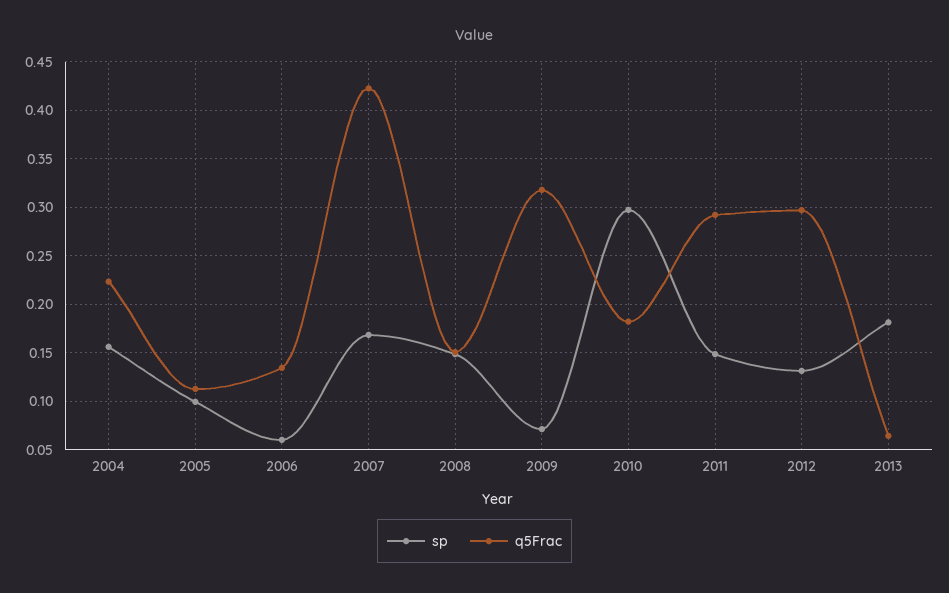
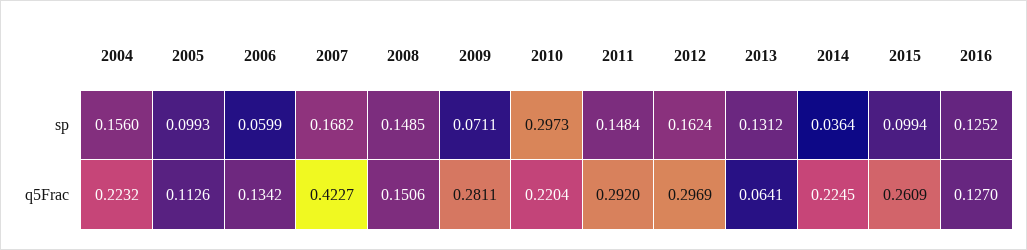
q5Frac, 2009: 0.32 -> 0.2811
q5Frac, 2010: 0.18 -> 0.2204
sp, 2012: 0.13 -> 0.1624
sp, 2013: 0.18 -> 0.1312
sp, 2014: none -> 0.0364
sp, 2015: none -> 0.0994
sp, 2016: none -> 0.1252
q5Frac, 2014: none -> 0.2245
q5Frac, 2015: none -> 0.2609
q5Frac, 2016: none -> 0.127

